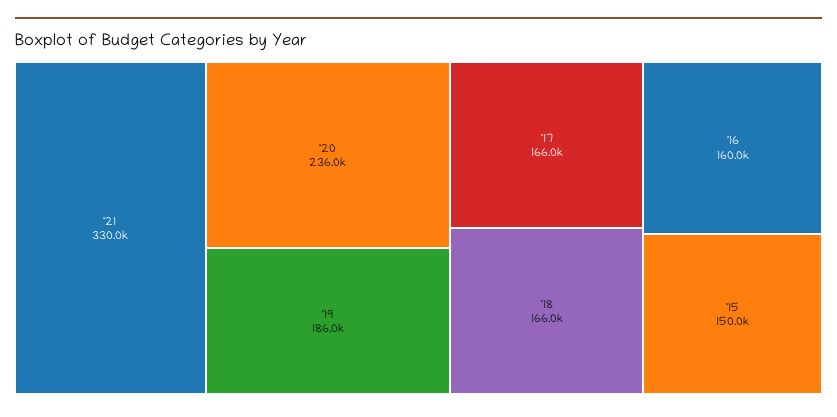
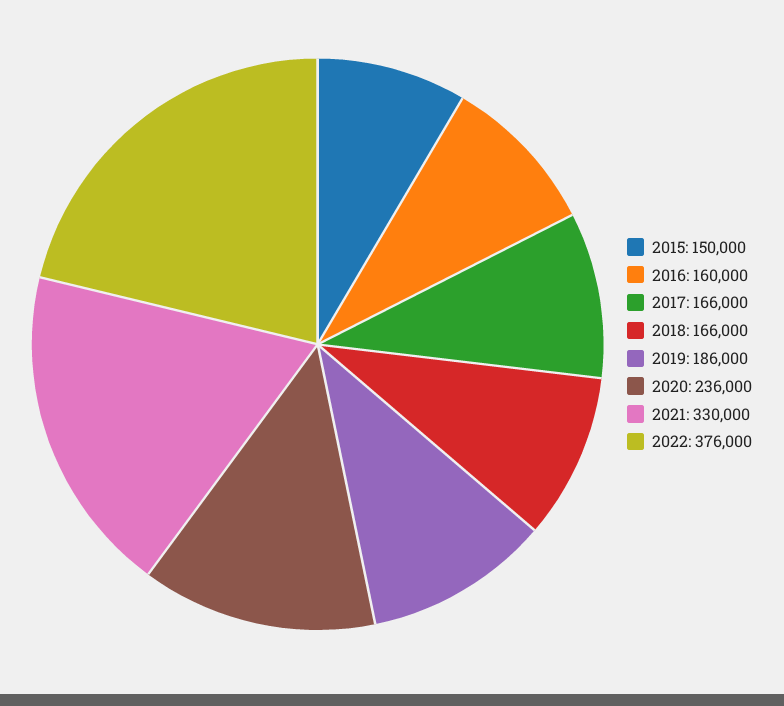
2022: none -> 376000

